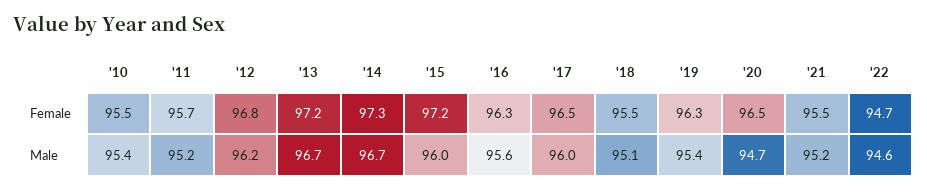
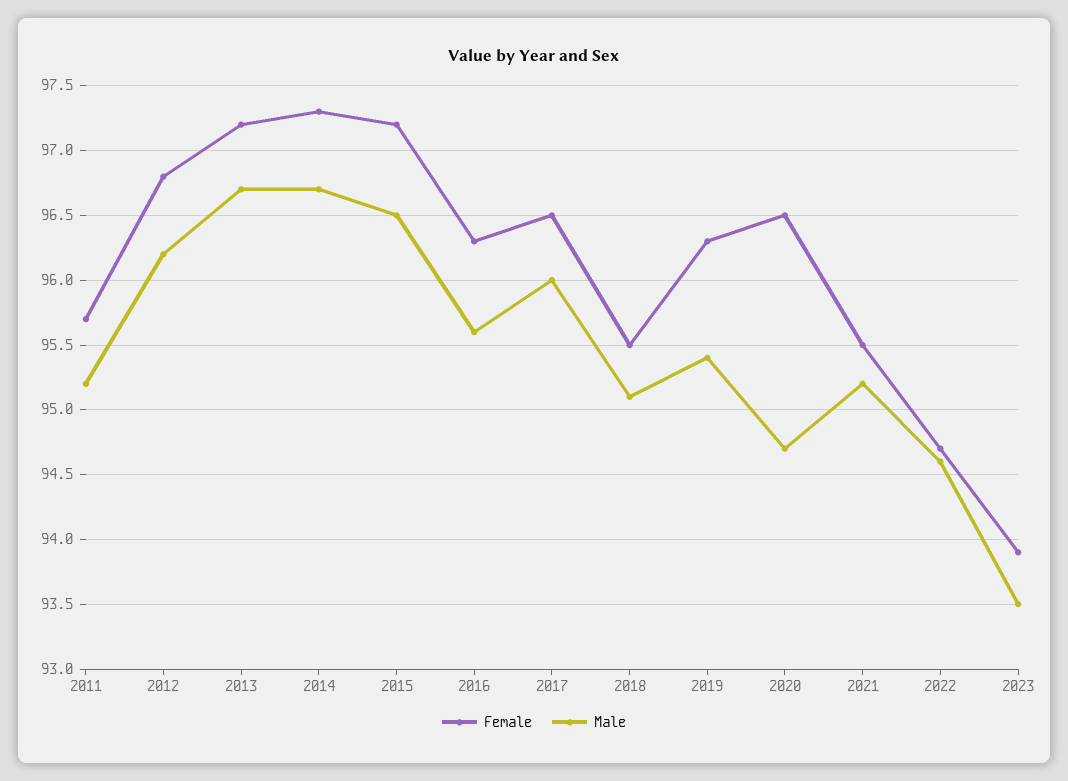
Female, '10: 95.5 -> none
Male, '10: 95.4 -> none
Male, '15: 96 -> 96.5
Female, 2023: none -> 93.9
Male, 2023: none -> 93.5

